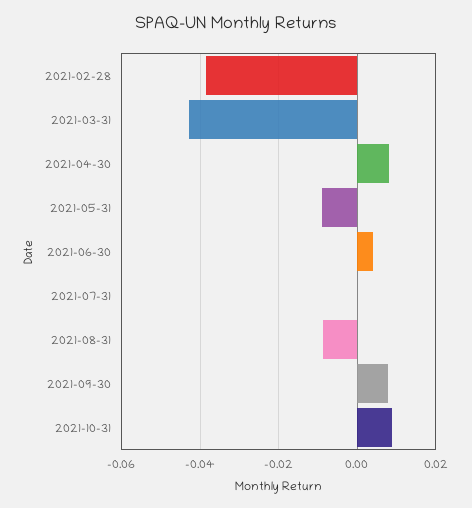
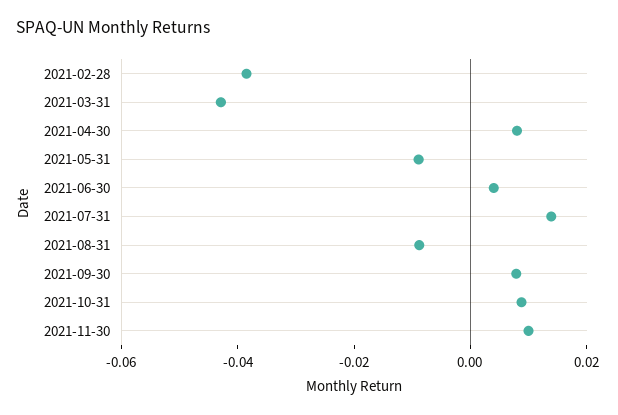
2021-07-31: 0 -> 0.015
2021-11-30: none -> 0.01

